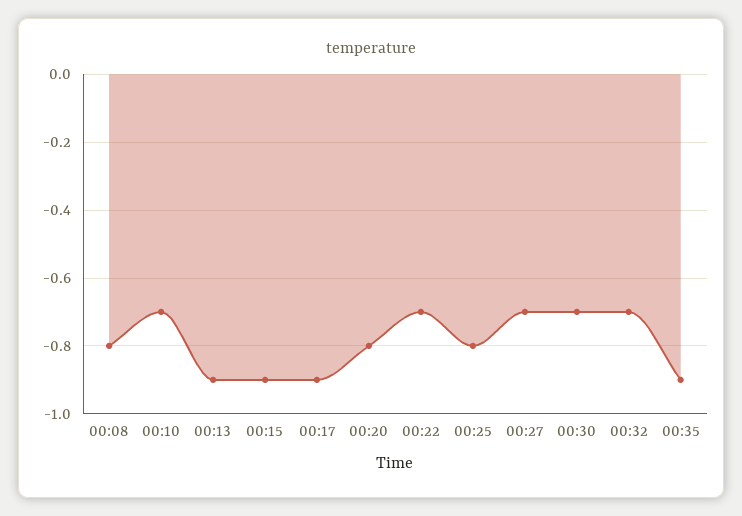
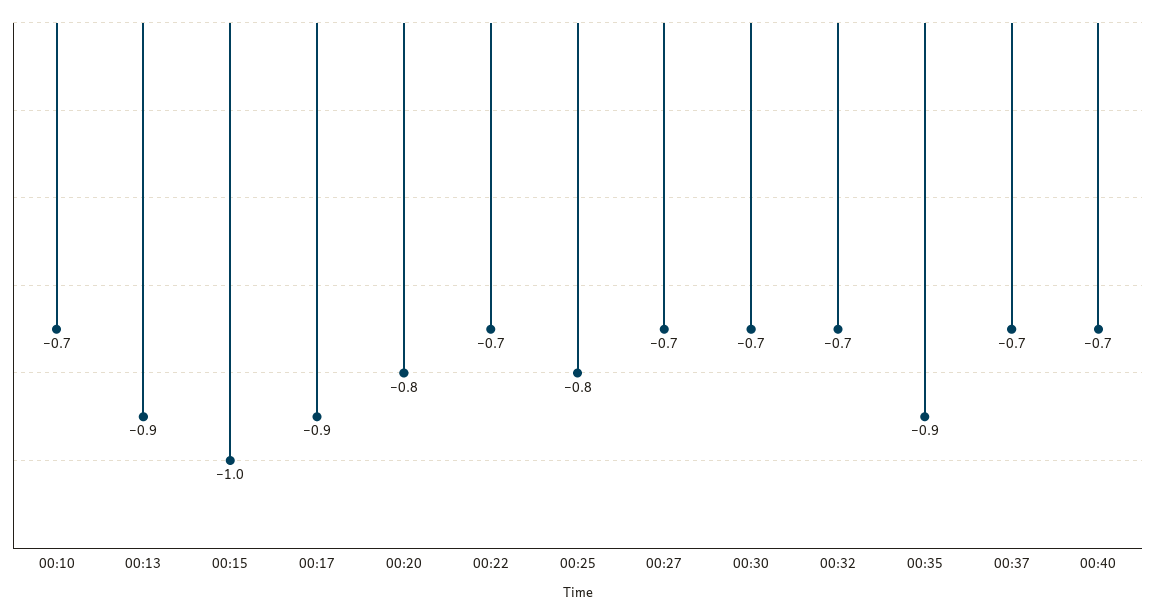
00:08: -0.8 -> none
00:15: -0.9 -> -1
00:37: none -> -0.7
00:40: none -> -0.7

